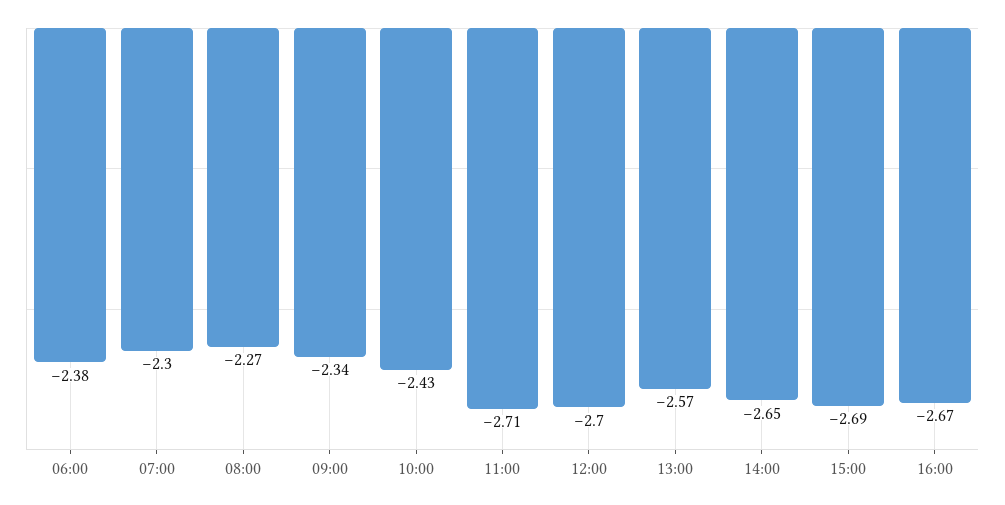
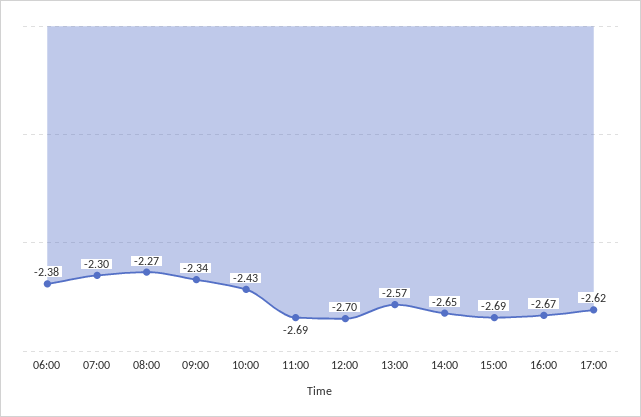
11:00: -2.71 -> -2.69
17:00: none -> -2.62

